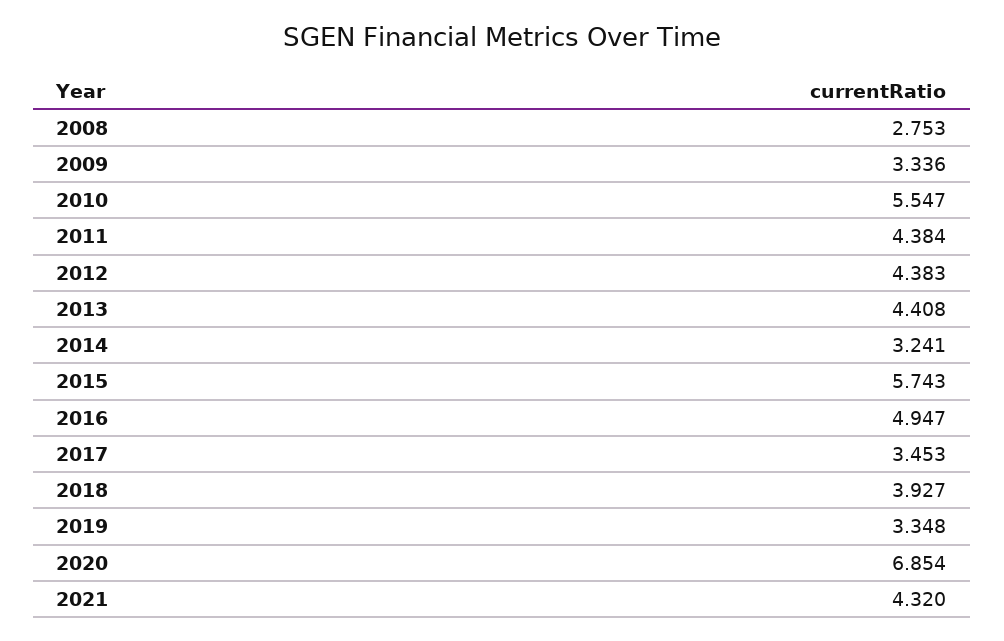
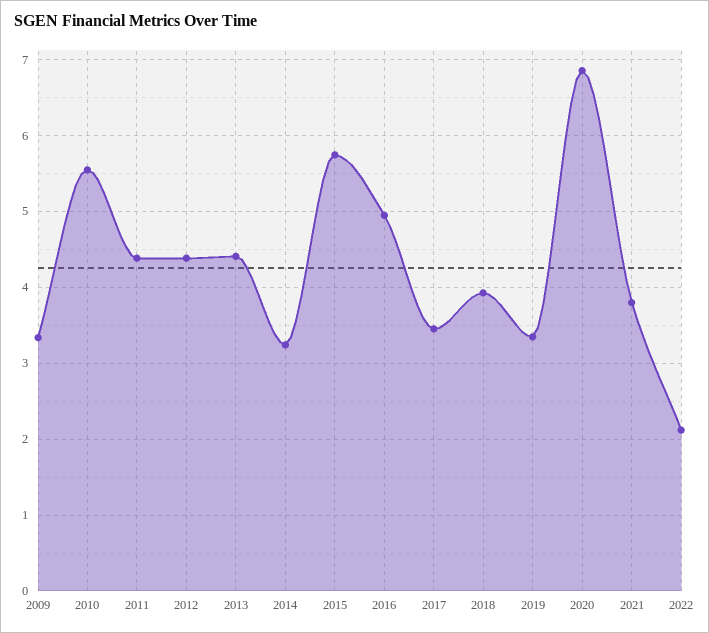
2008: 2.753 -> none
2021: 4.32 -> 3.8
2022: none -> 2.1

